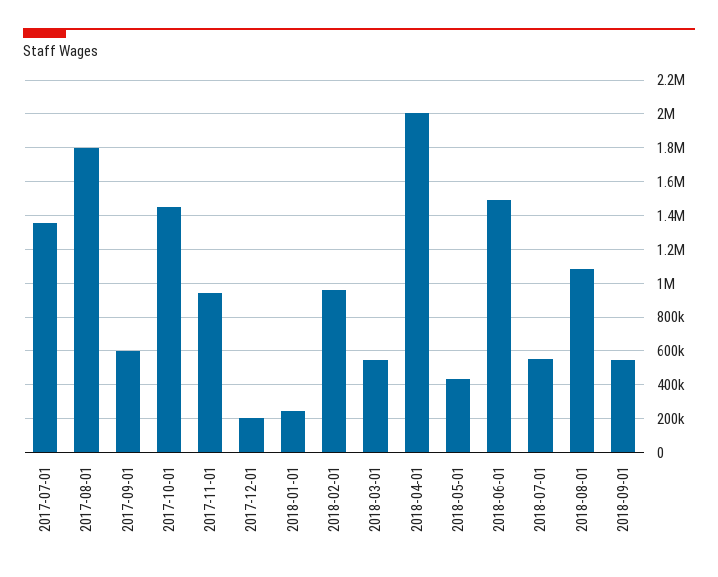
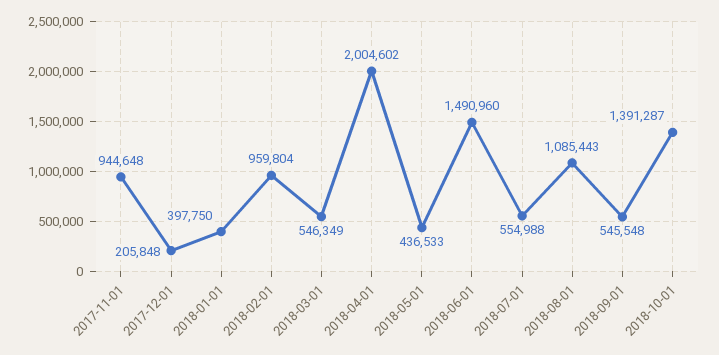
2017-07-01: 1350000 -> none
2017-08-01: 1800000 -> none
2017-09-01: 600000 -> none
2017-10-01: 1450000 -> none
2018-01-01: 250000 -> 397750
2018-10-01: none -> 1391287

